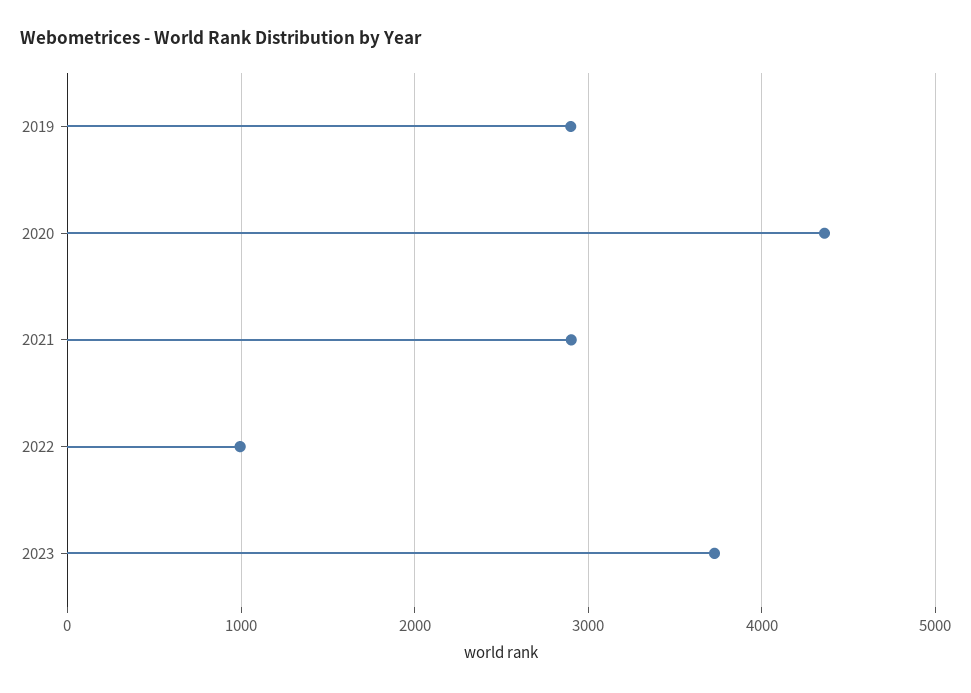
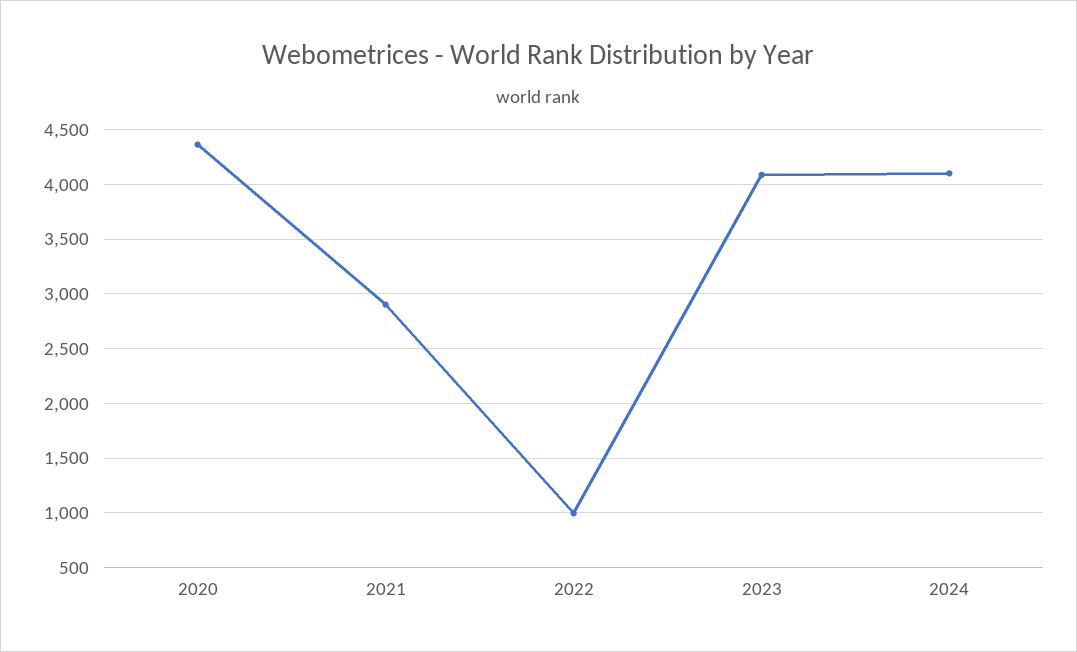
2019: 2900 -> none
2023: 3700 -> 4100
2024: none -> 4100

